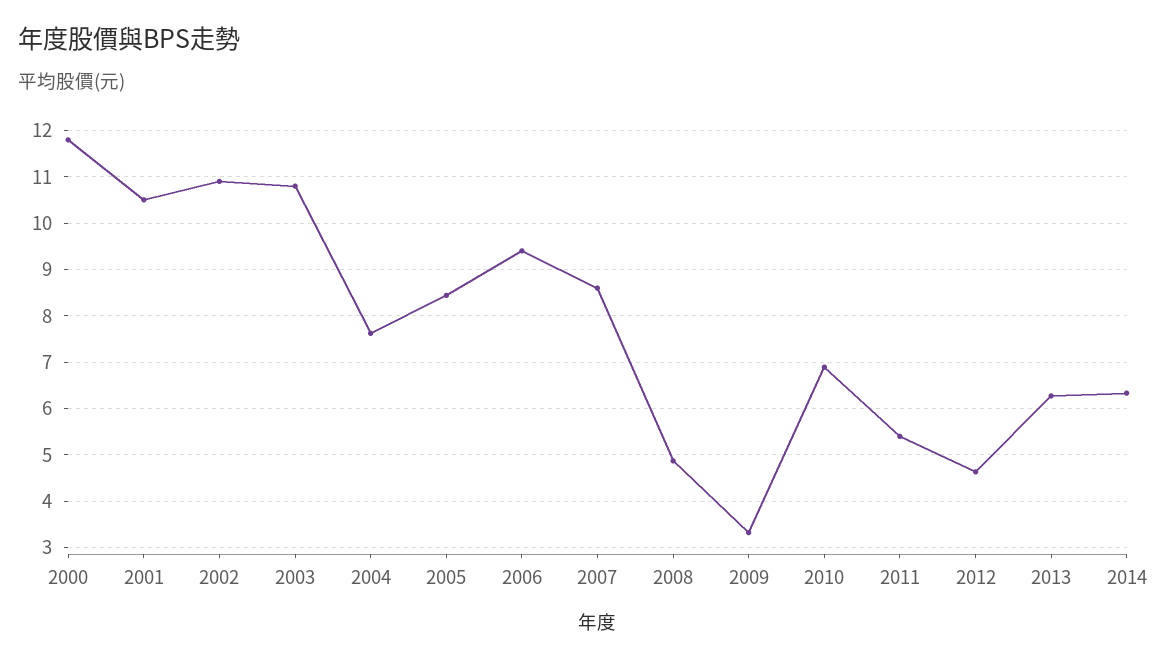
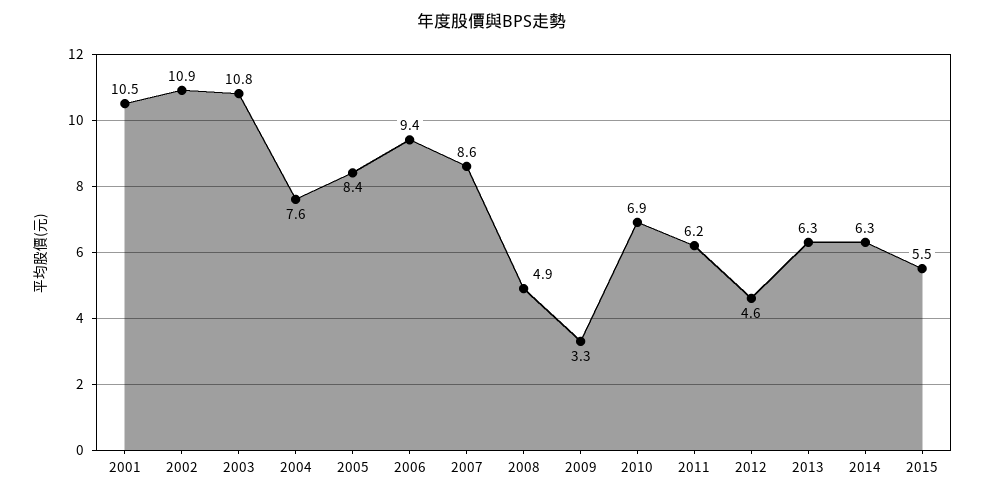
2000: 11.8 -> none
2011: 5.4 -> 6.2
2015: none -> 5.5

